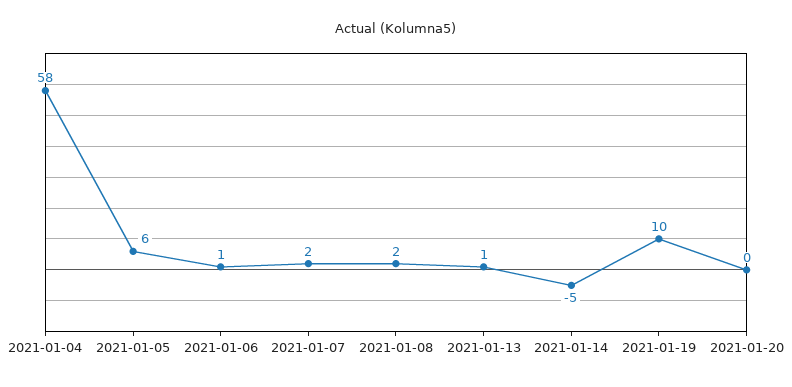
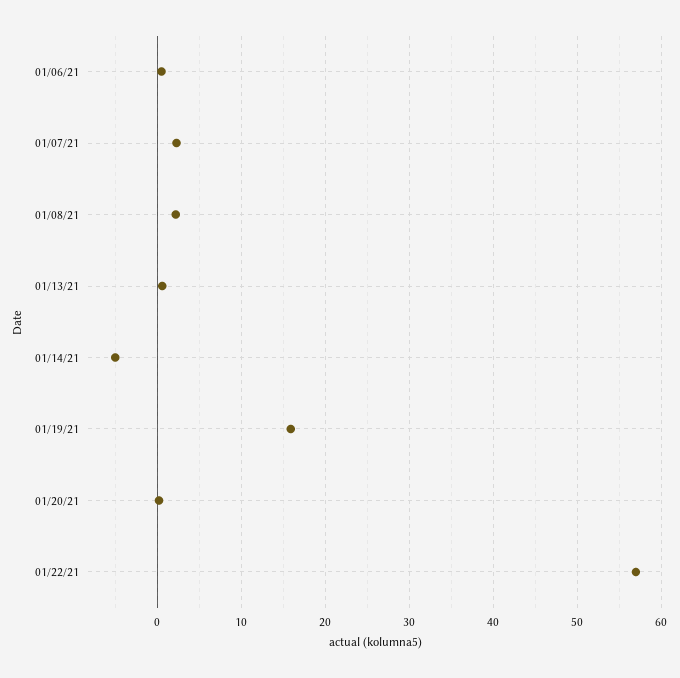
2021-01-04: 58 -> none
2021-01-05: 6 -> none
2021-01-19: 10 -> 16
01/22/21: none -> 57

